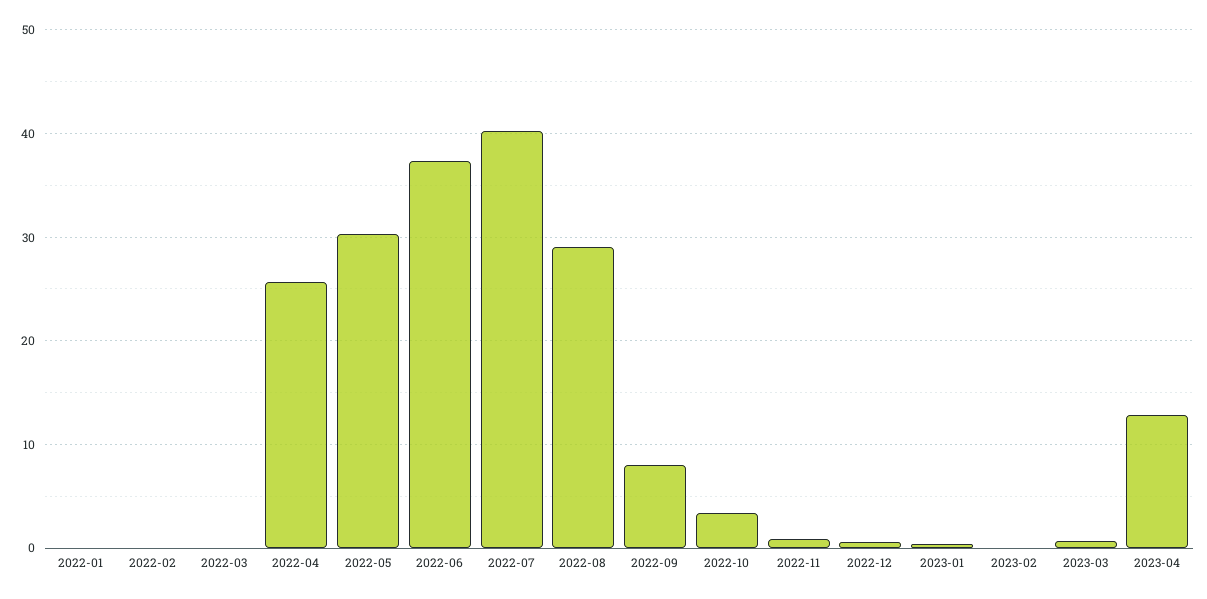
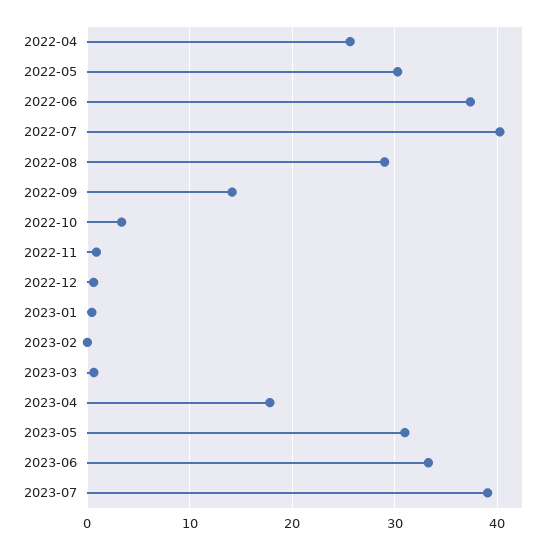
2022-01: 0 -> none
2022-02: 0 -> none
2022-03: 0 -> none
2022-09: 8 -> 14
2023-04: 13 -> 18
2023-05: none -> 31
2023-06: none -> 33
2023-07: none -> 39

